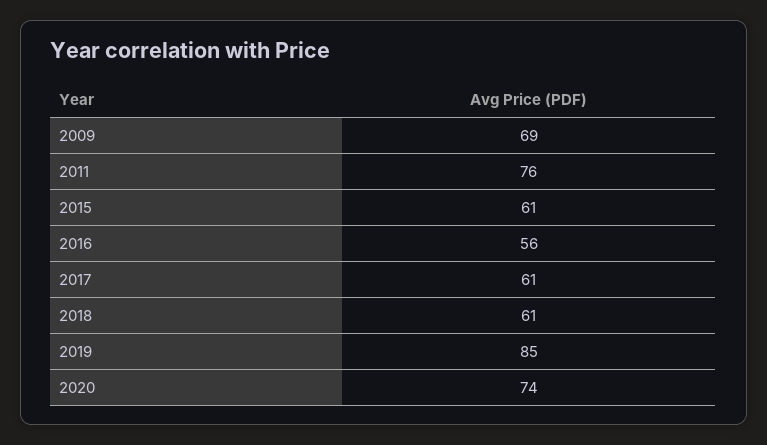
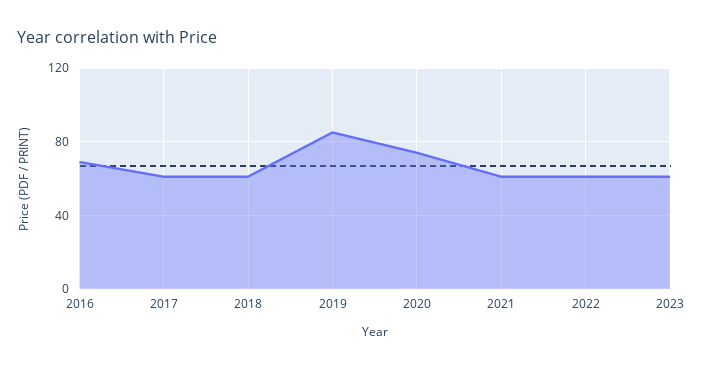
2009: 69 -> none
2011: 76 -> none
2015: 61 -> none
2016: 56 -> 70
2021: none -> 60
2022: none -> 60
2023: none -> 60

